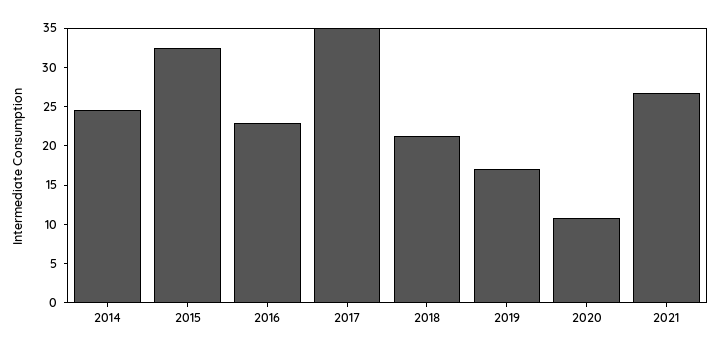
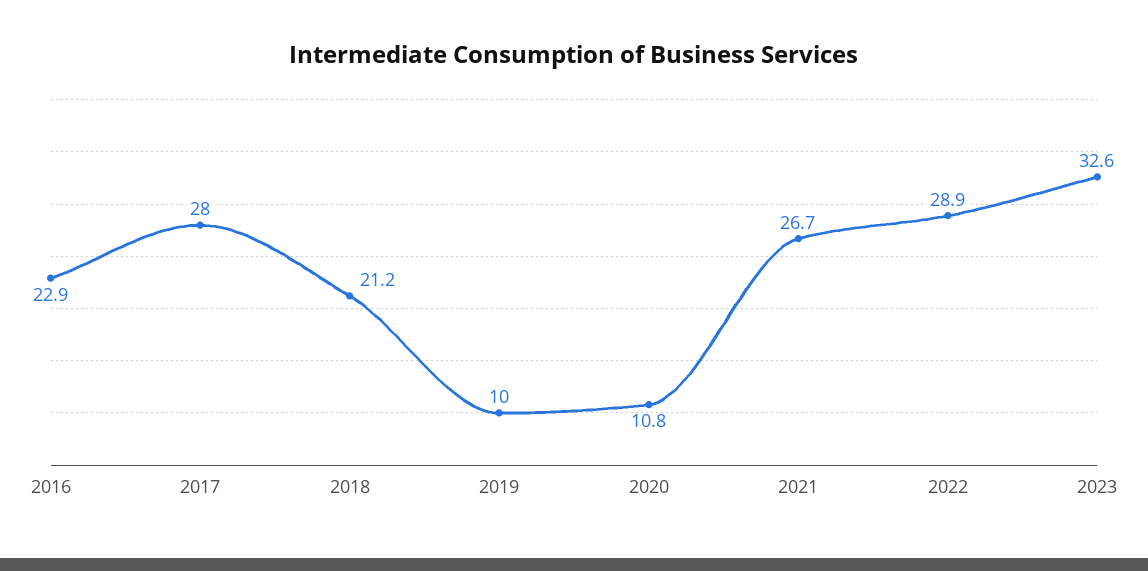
2014: 25 -> none
2015: 32.5 -> none
2017: 35 -> 28
2019: 17.5 -> 10
2022: none -> 28.9
2023: none -> 32.6

